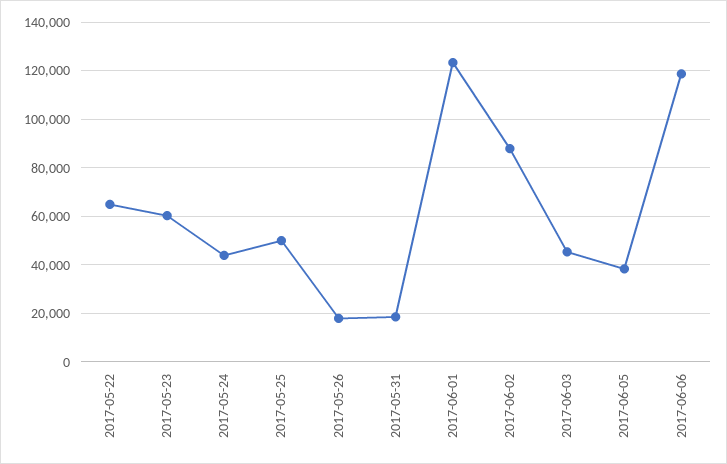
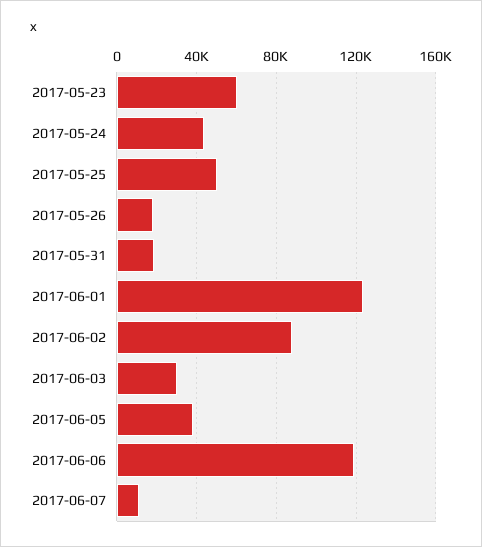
2017-05-22: 65000 -> none
2017-06-03: 45000 -> 30000
2017-06-07: none -> 10000

